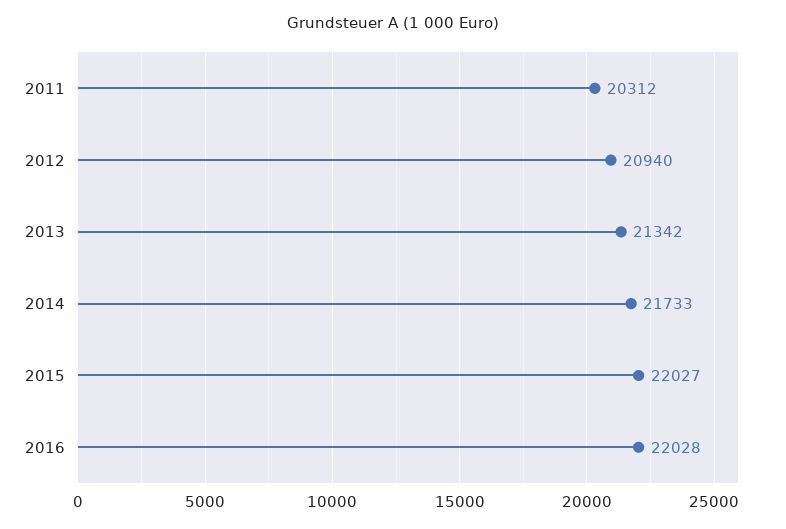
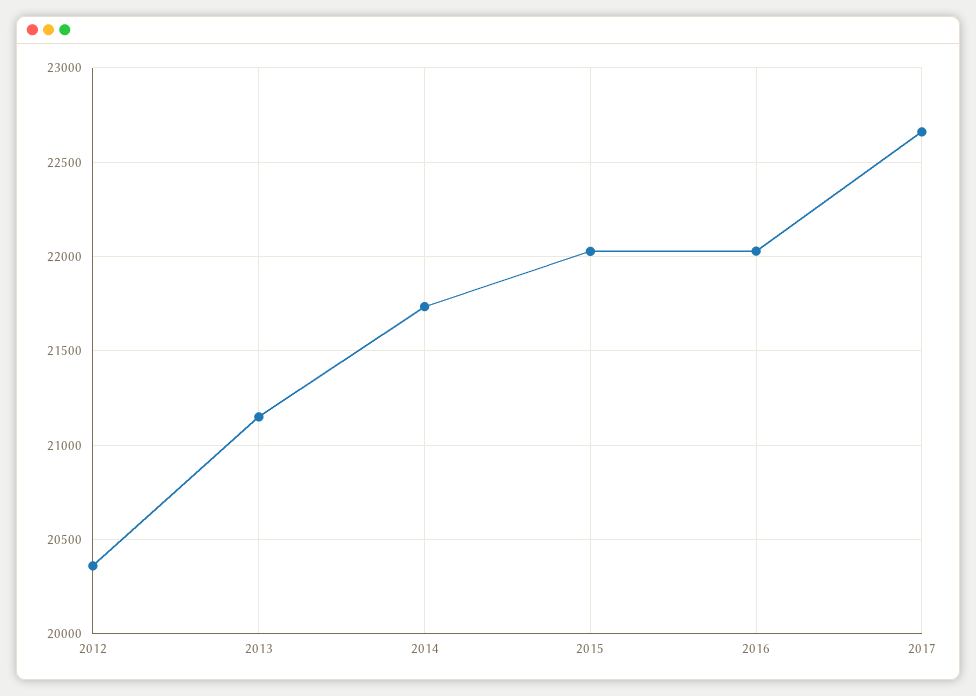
2011: 20312 -> none
2012: 20940 -> 20350
2013: 21342 -> 21150
2017: none -> 22650

